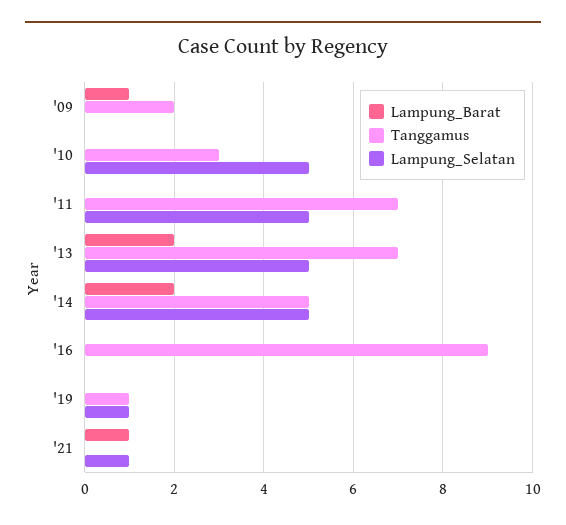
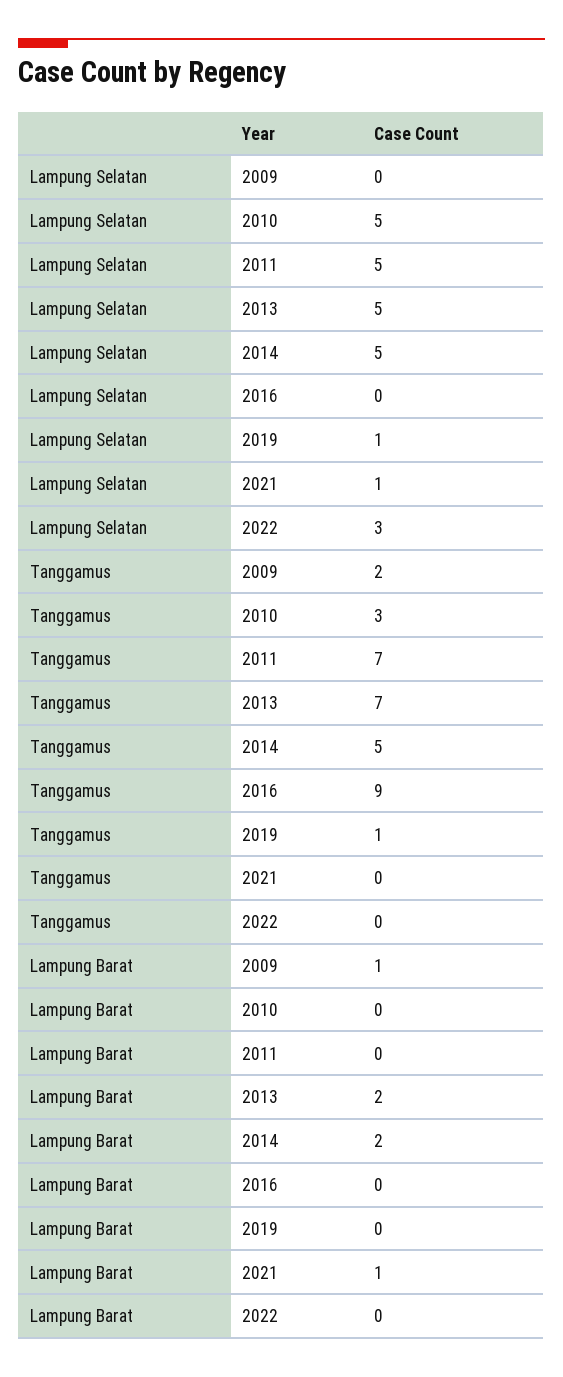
Lampung_Selatan, 2022: none -> 3
Tanggamus, 2022: none -> 0
Lampung_Barat, 2022: none -> 0

